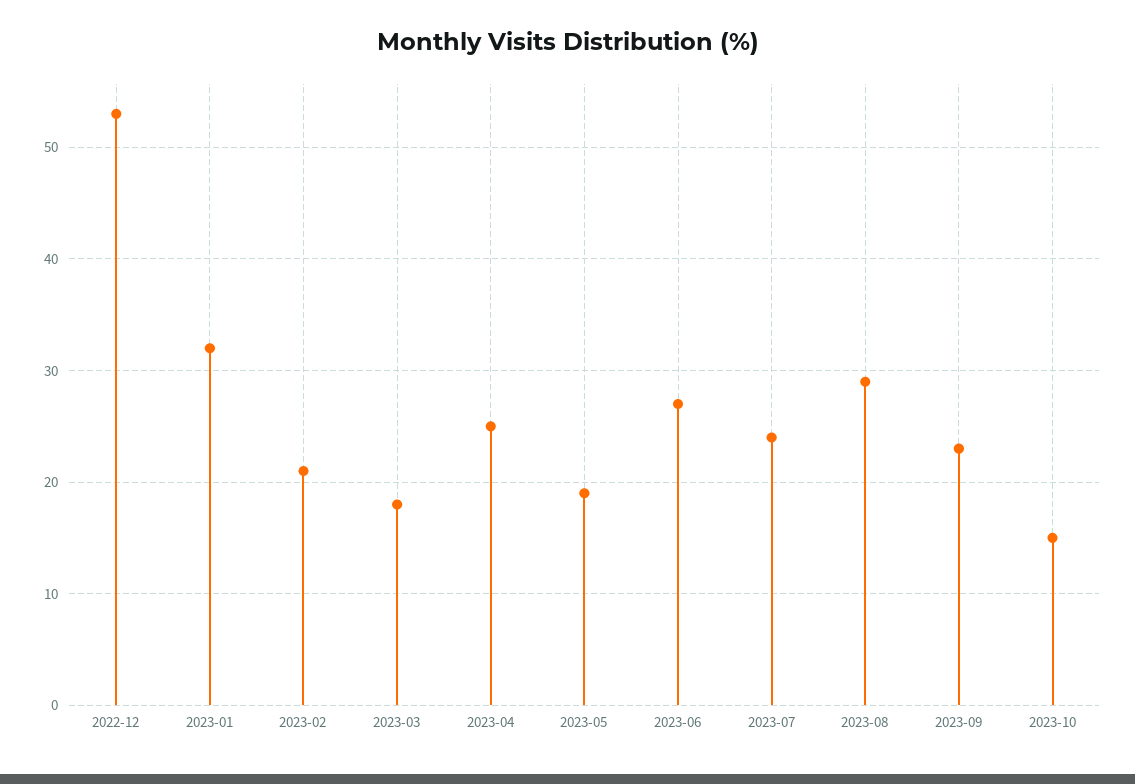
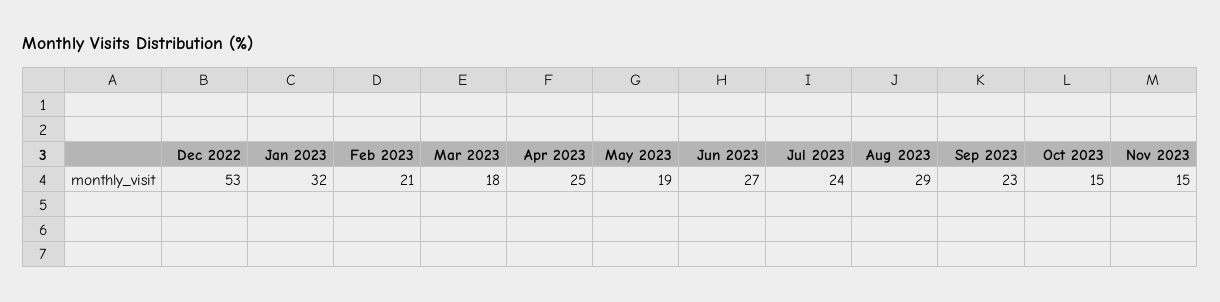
Nov 2023: none -> 15

